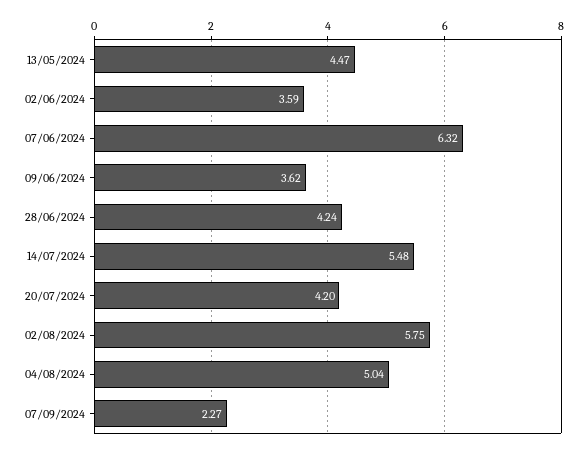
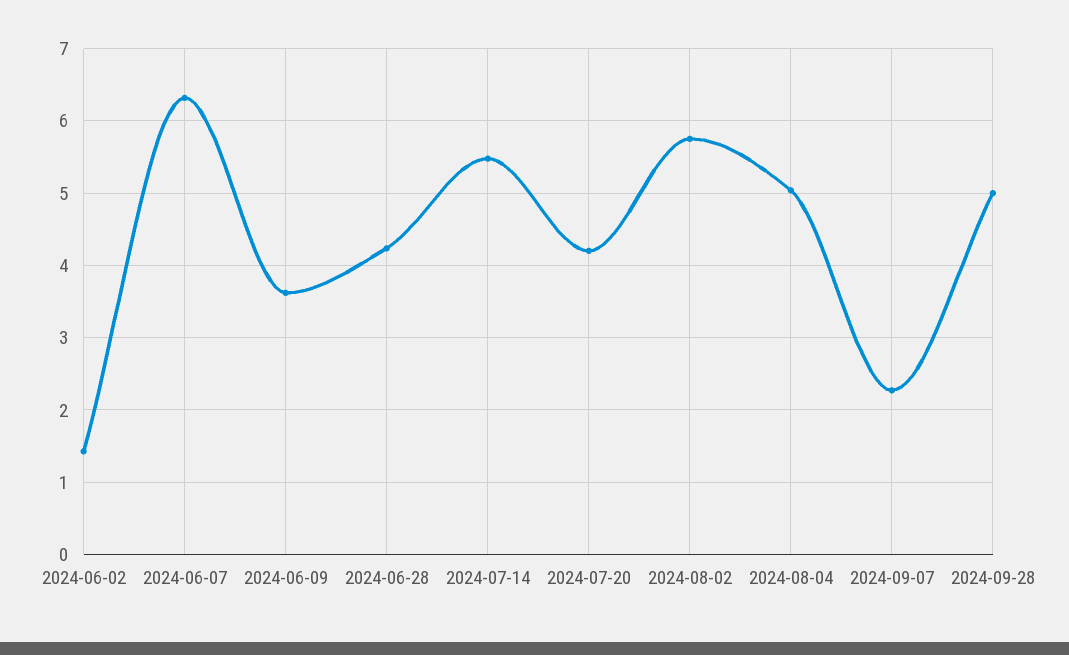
13/05/2024: 4.47 -> none
02/06/2024: 3.59 -> 1.4
2024-09-28: none -> 5

